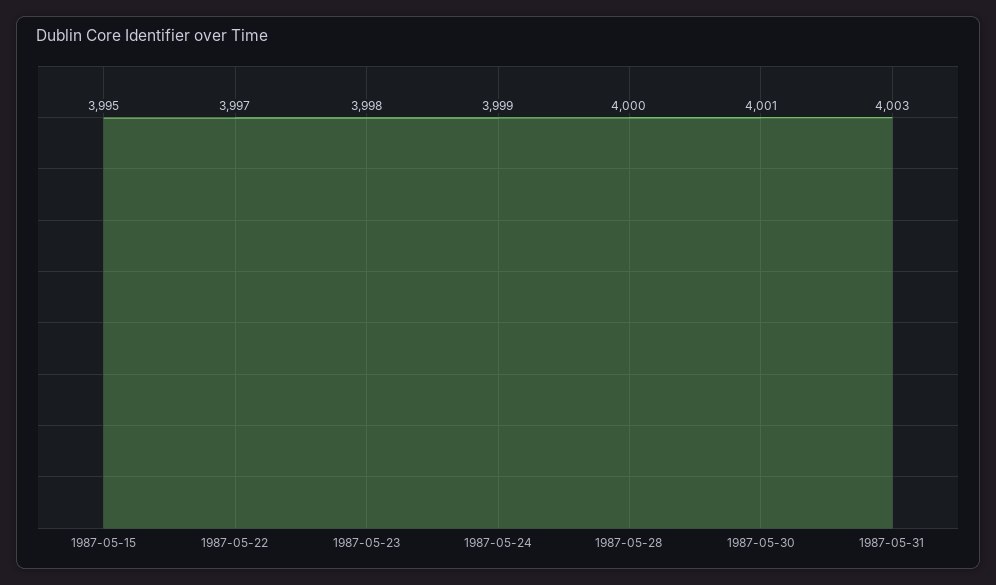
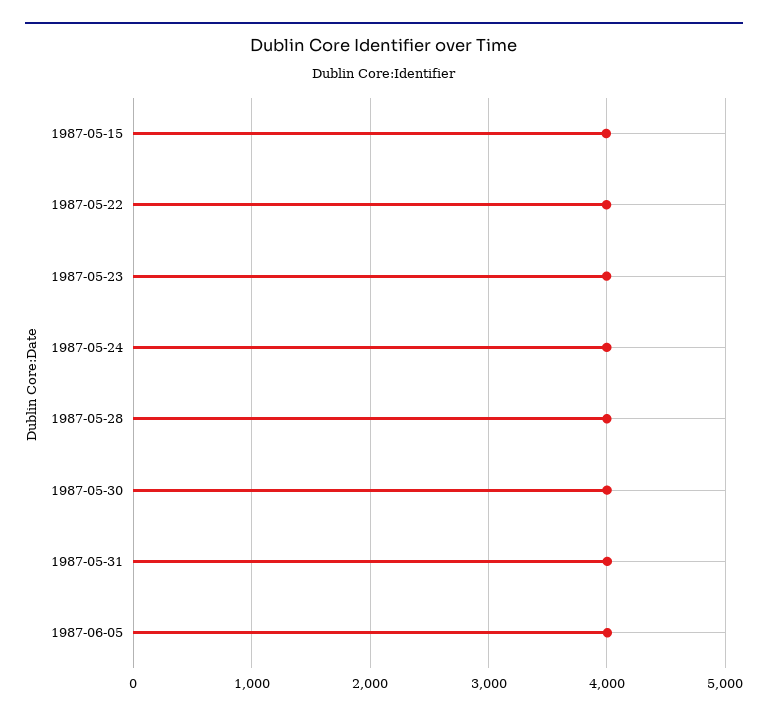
1987-06-05: none -> 4000

